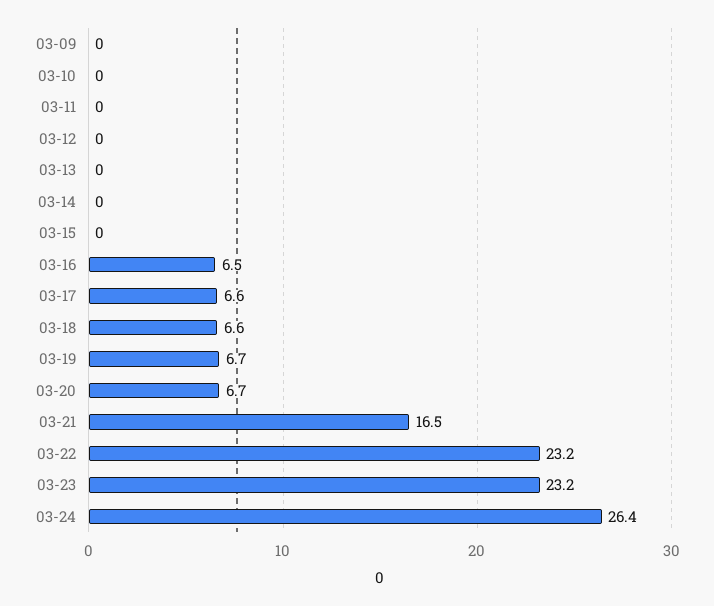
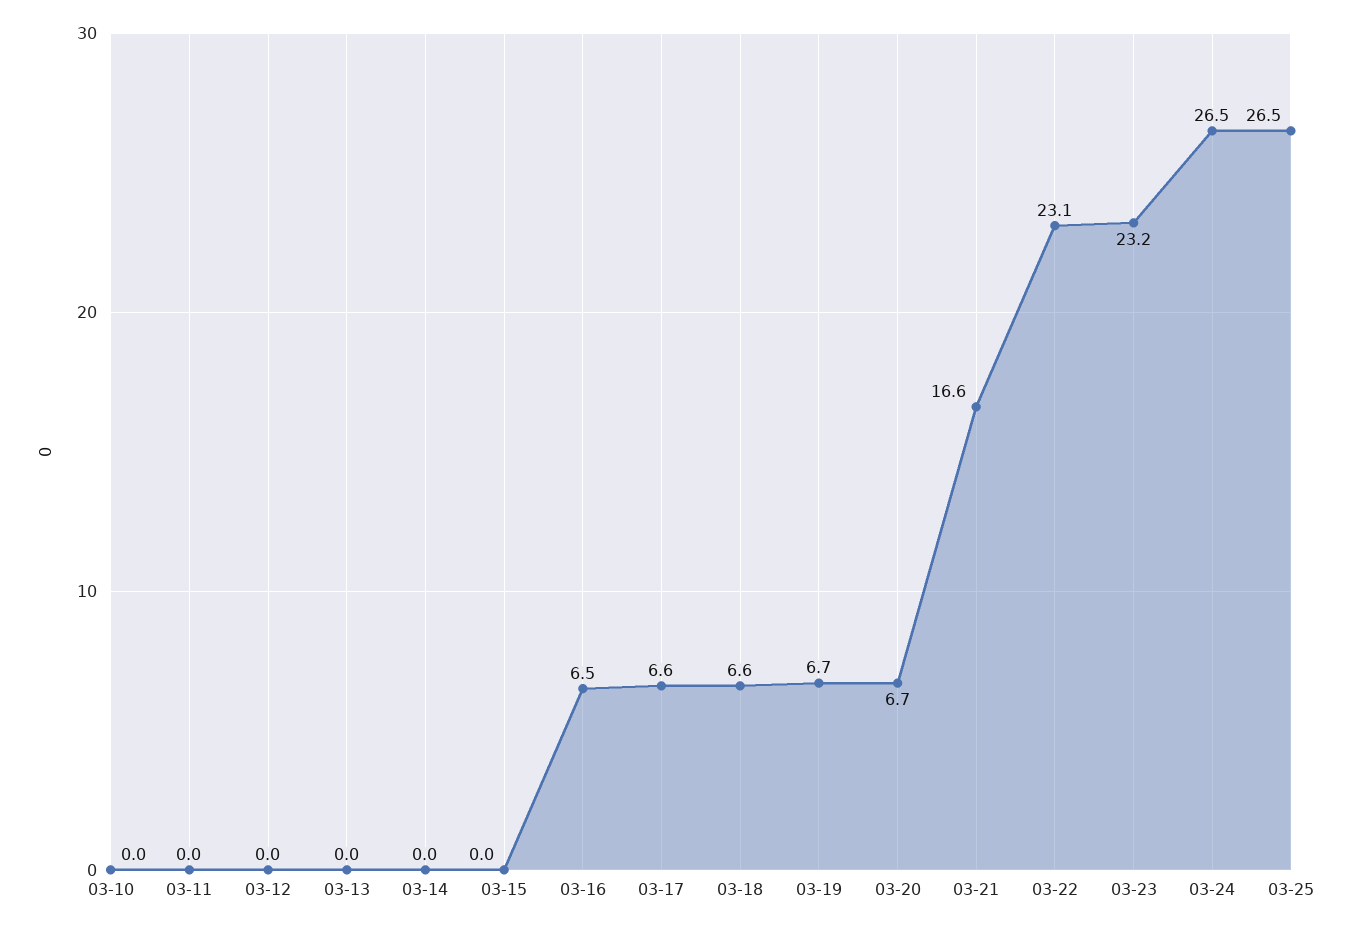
03-09: 0 -> none
03-21: 16.5 -> 16.6
03-22: 23.2 -> 23.1
03-24: 26.4 -> 26.5
03-25: none -> 26.5

